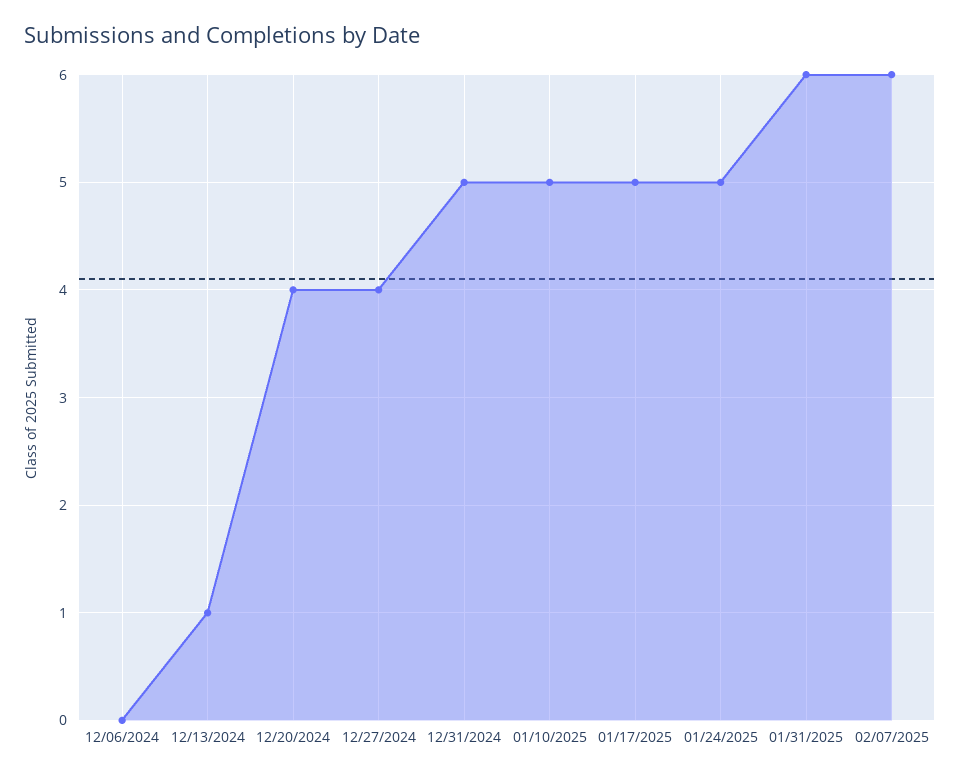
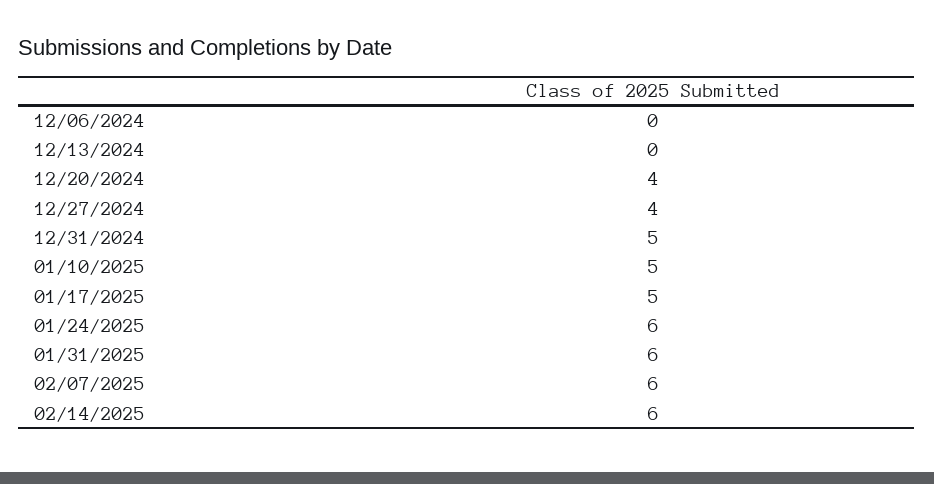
12/13/2024: 1 -> 0
01/24/2025: 5 -> 6
02/14/2025: none -> 6

